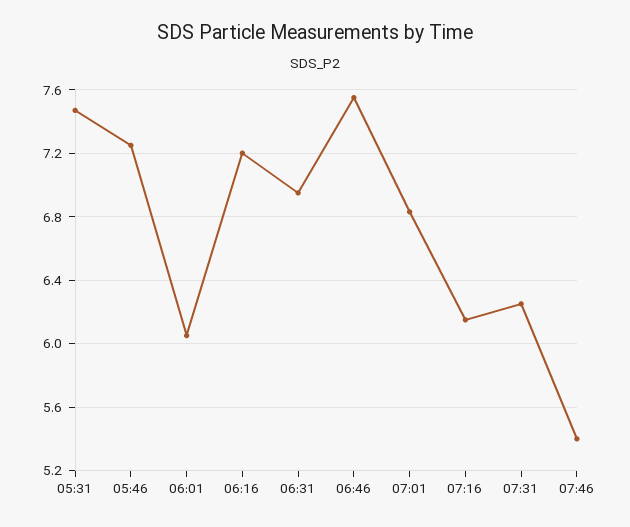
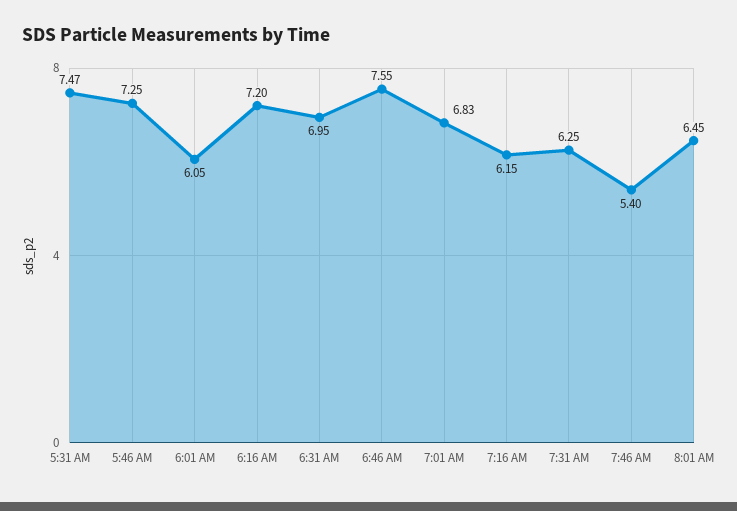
8:01 AM: none -> 6.45

